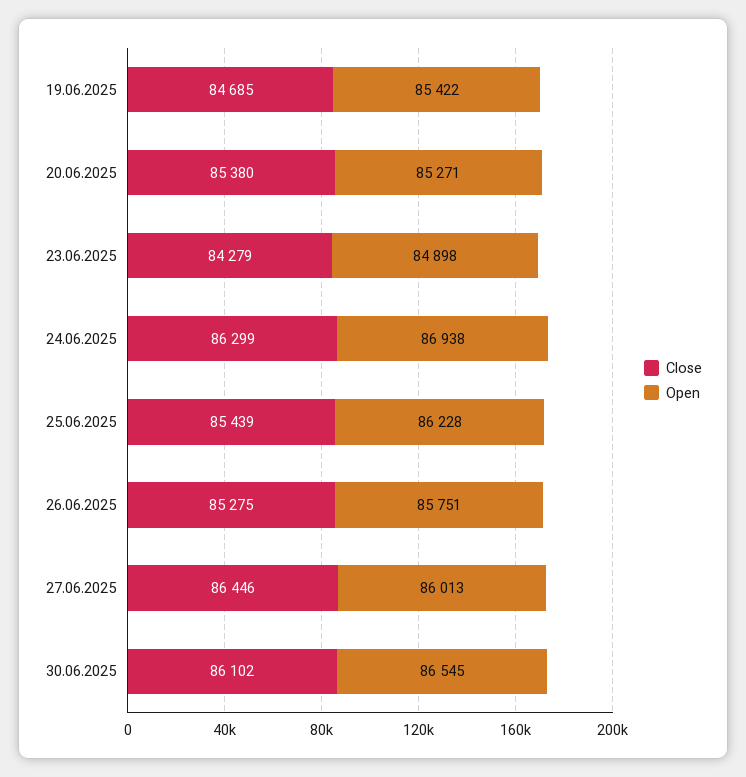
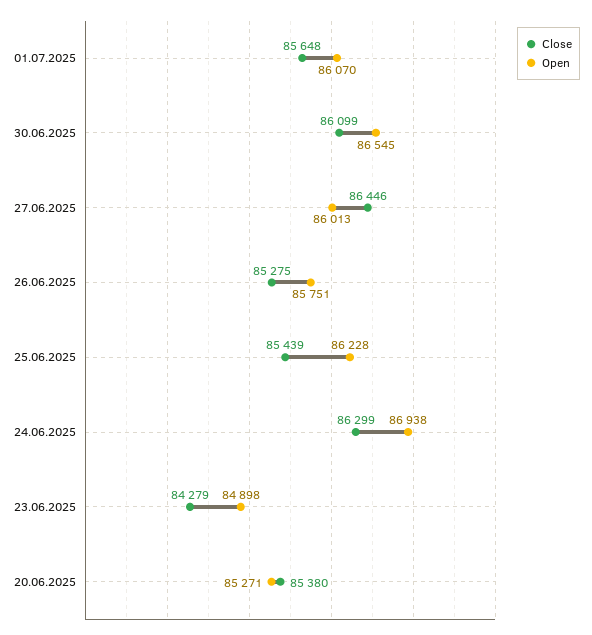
Close, 19.06.2025: 84685 -> none
Open, 19.06.2025: 85422 -> none
Close, 30.06.2025: 86102 -> 86099
Close, 01.07.2025: none -> 85648
Open, 01.07.2025: none -> 86070

